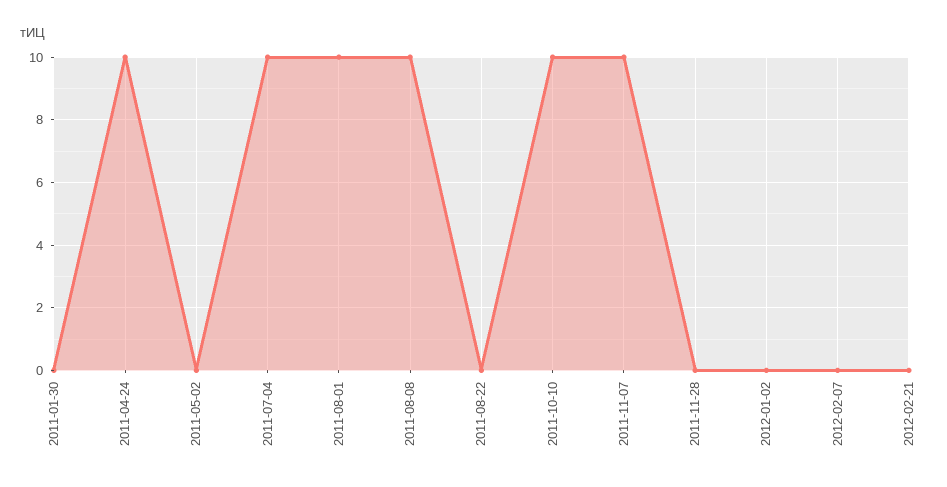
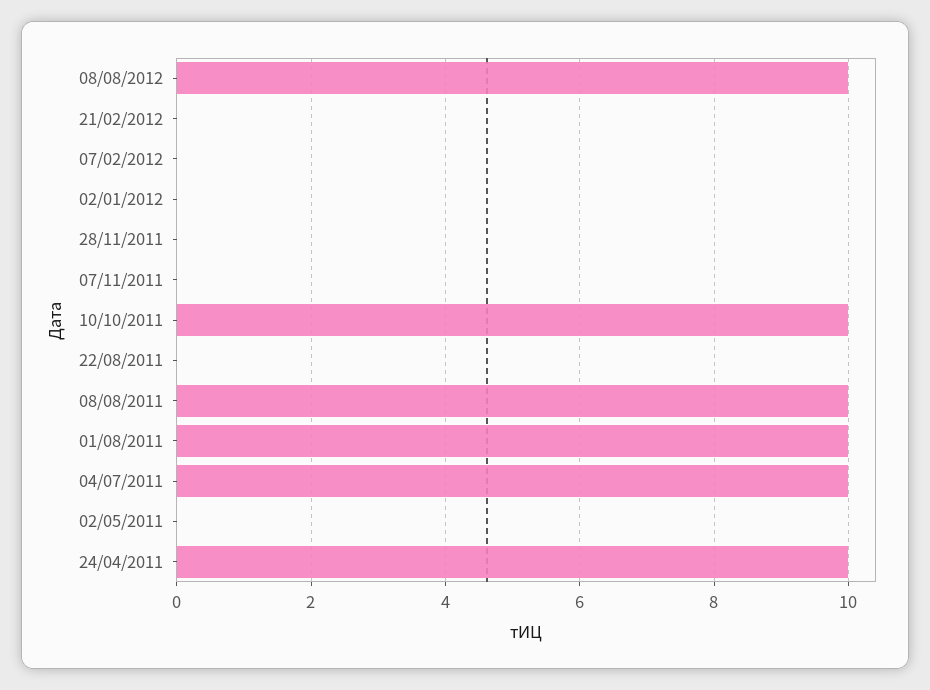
2011-01-30: 0 -> none
2011-11-07: 10 -> 0
08/08/2012: none -> 10

